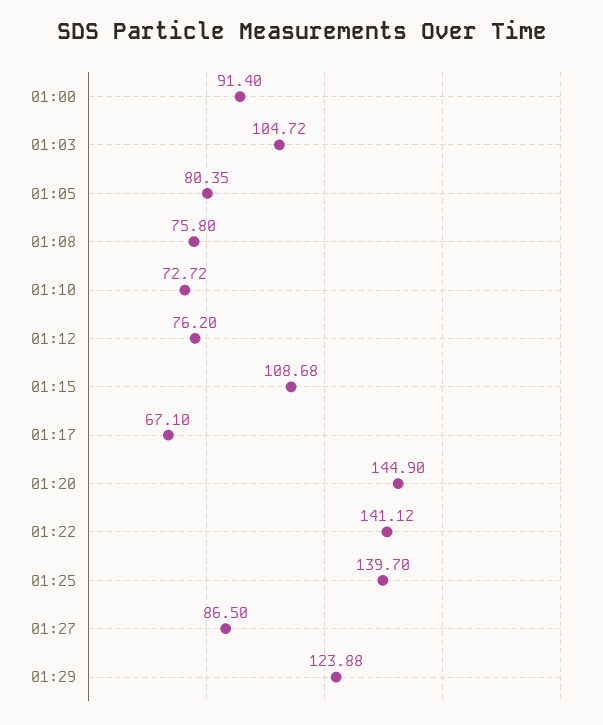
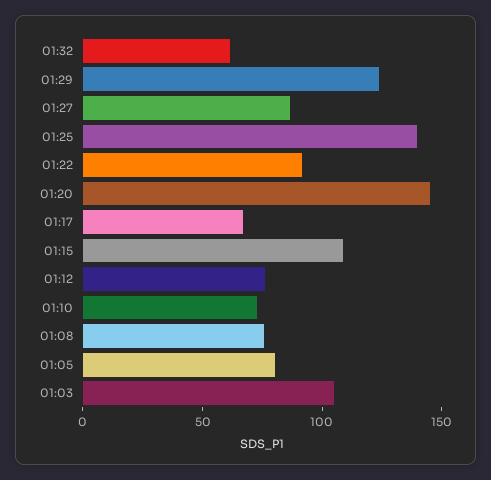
01:00: 91.4 -> none
01:22: 141.12 -> 90
01:32: none -> 60

